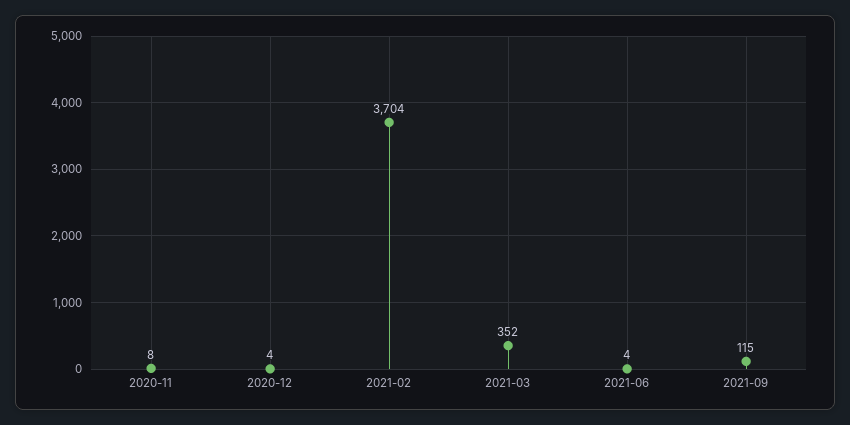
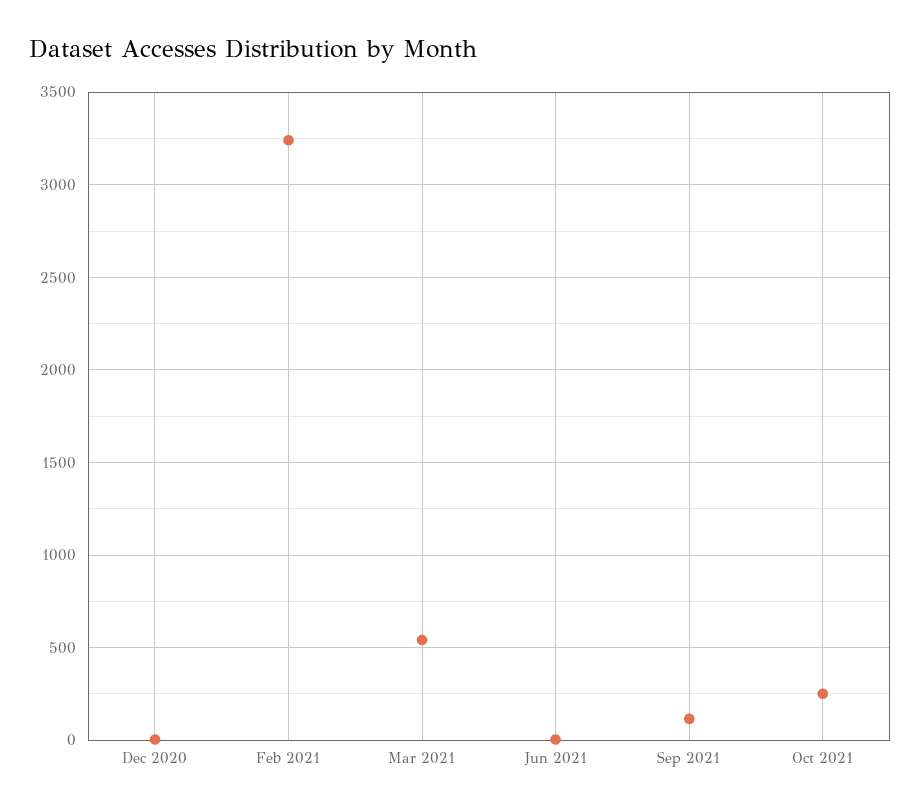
2020-11: 8 -> none
2021-02: 3704 -> 3250
2021-03: 352 -> 550
Oct 2021: none -> 250

